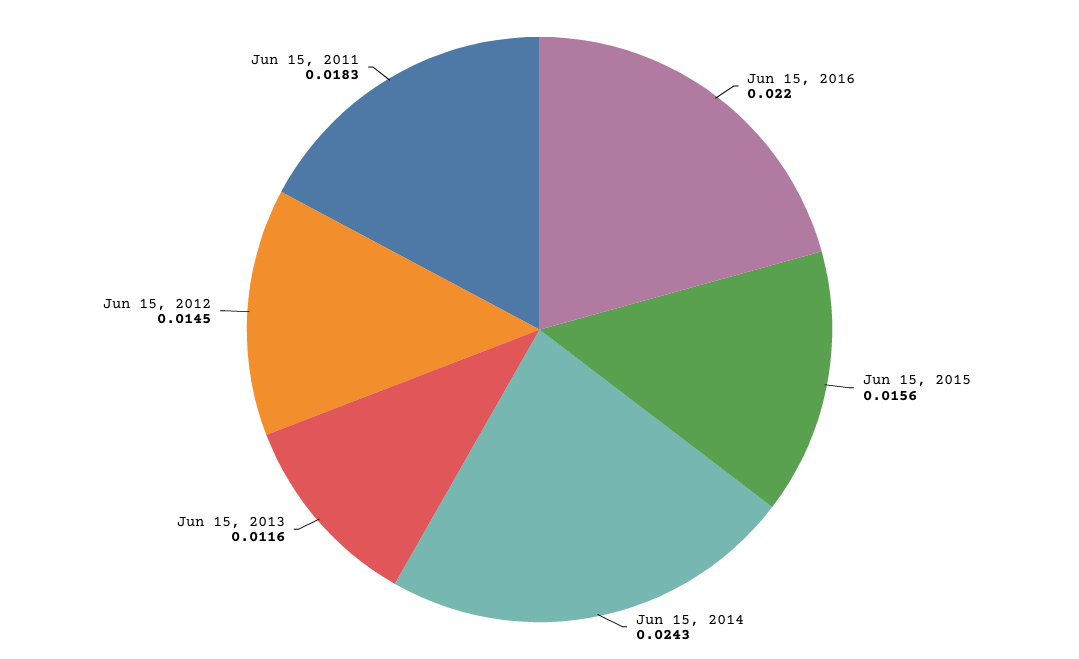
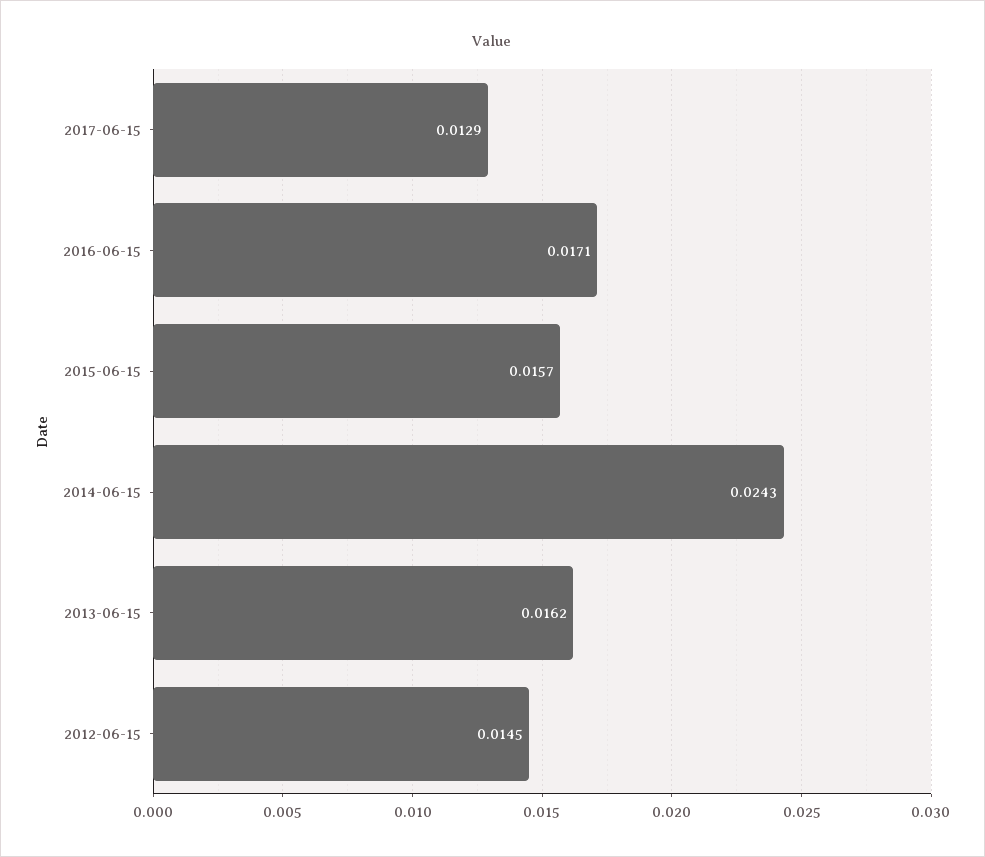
Jun 15, 2016: 0.022 -> 0.0171
Jun 15, 2015: 0.0156 -> 0.0157
Jun 15, 2013: 0.0116 -> 0.0162
Jun 15, 2011: 0.0183 -> none
2017-06-15: none -> 0.0129

